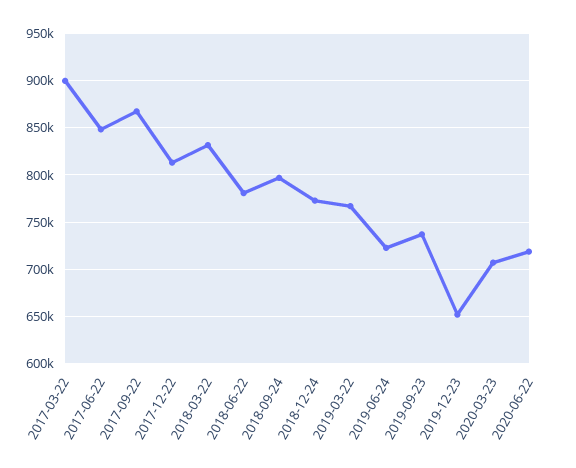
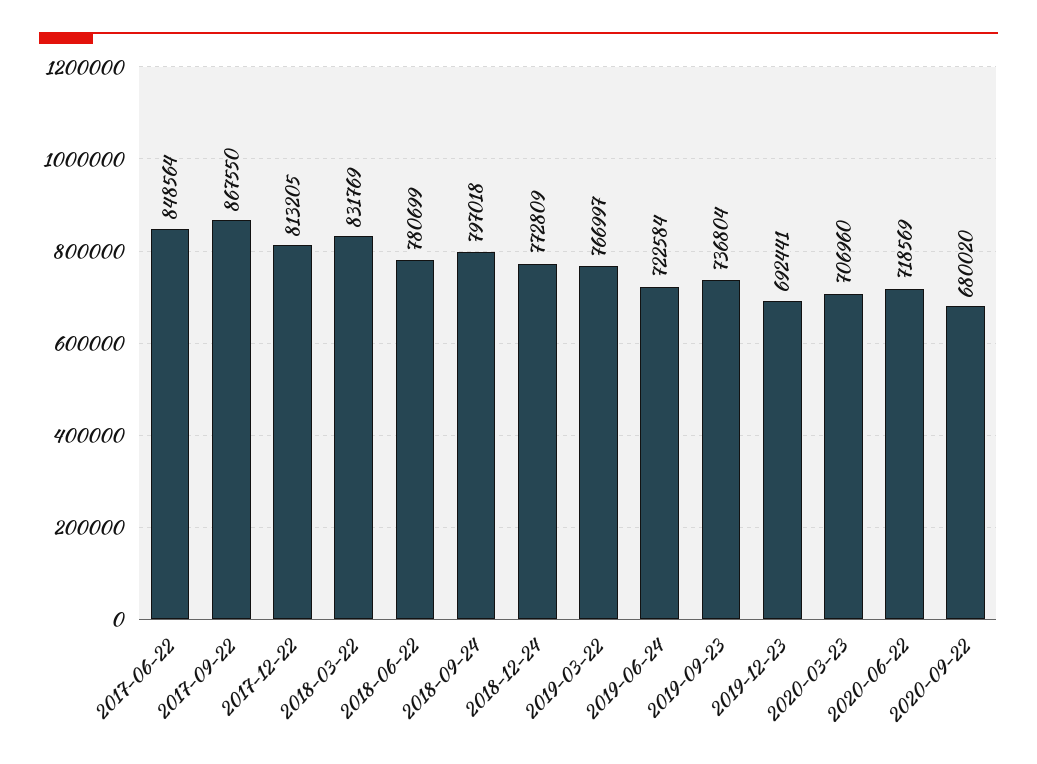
2017-03-22: 900000 -> none
2019-12-23: 650000 -> 692441
2020-09-22: none -> 680020

